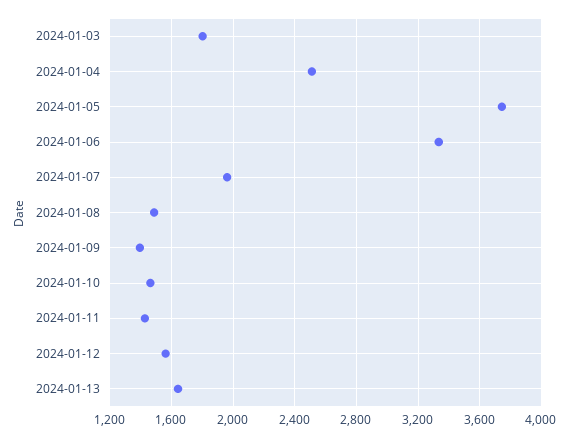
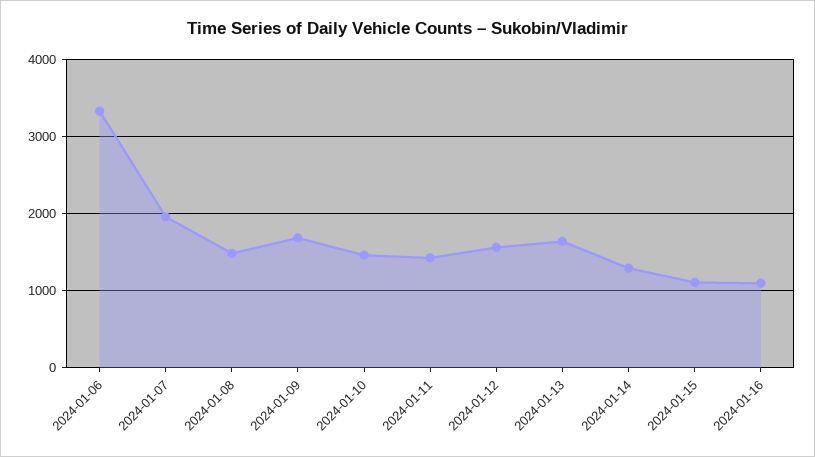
2024-01-03: 1800 -> none
2024-01-04: 2500 -> none
2024-01-05: 3750 -> none
2024-01-09: 1400 -> 1700
2024-01-14: none -> 1300
2024-01-15: none -> 1100
2024-01-16: none -> 1100

